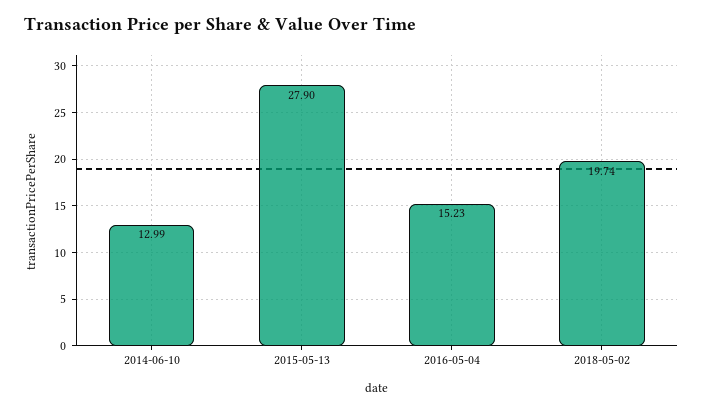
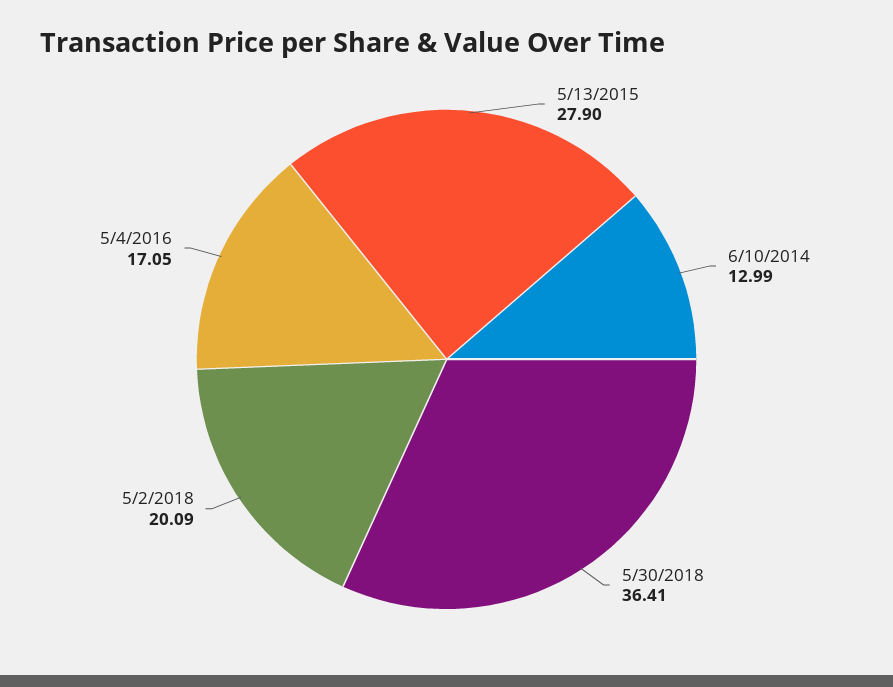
2016-05-04: 15.23 -> 17.05
2018-05-02: 19.74 -> 20.09
5/30/2018: none -> 36.41

